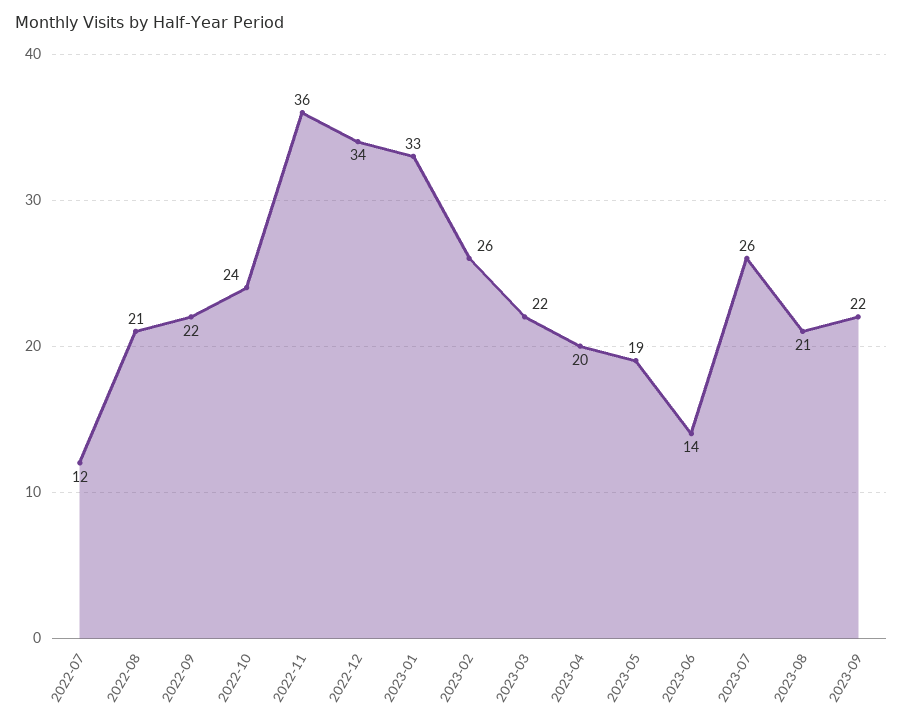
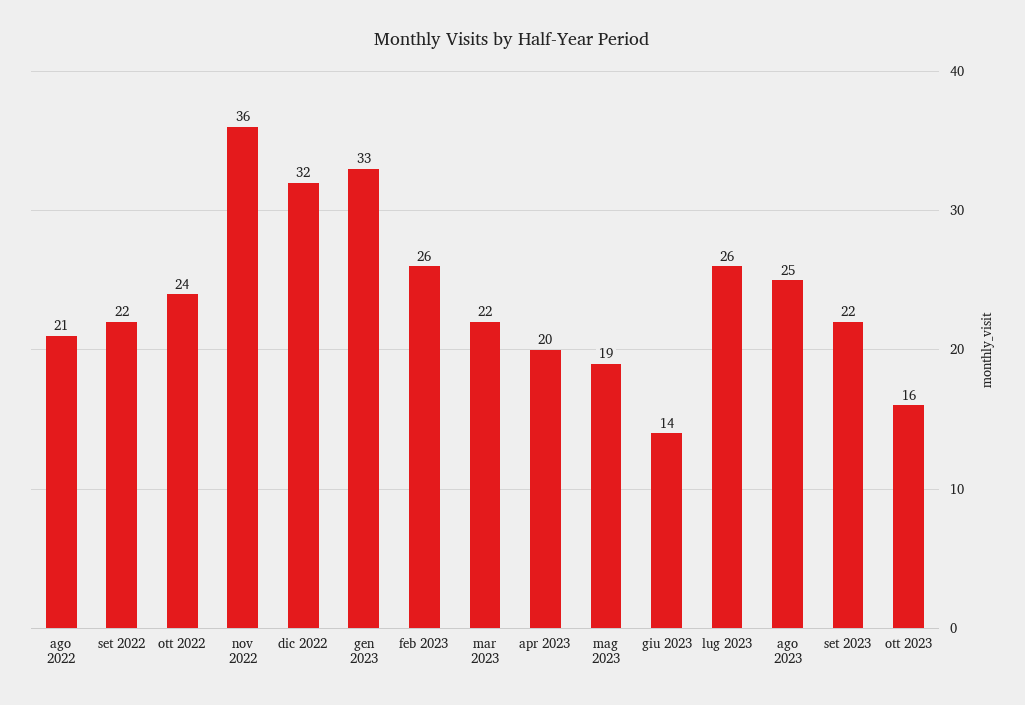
2022-07: 12 -> none
2022-12: 34 -> 32
2023-08: 21 -> 25
ott 2023: none -> 16

